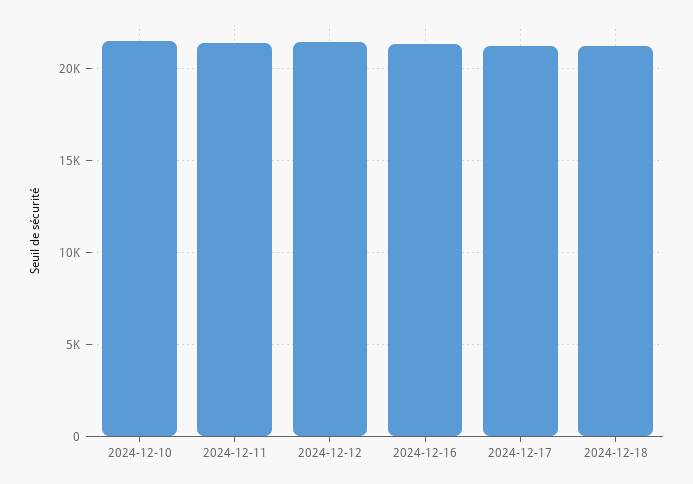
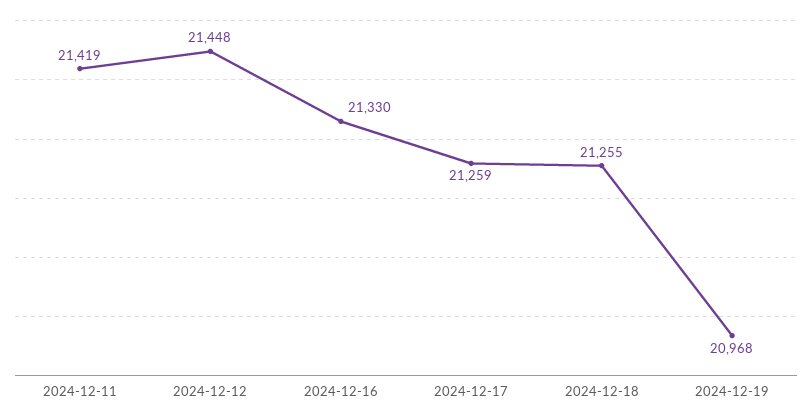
2024-12-10: 21500 -> none
2024-12-19: none -> 20968

